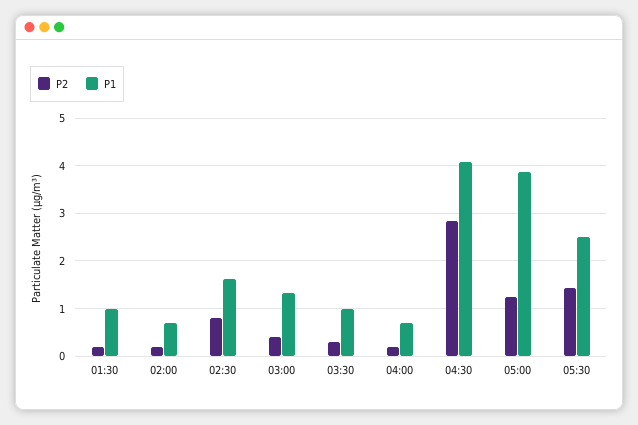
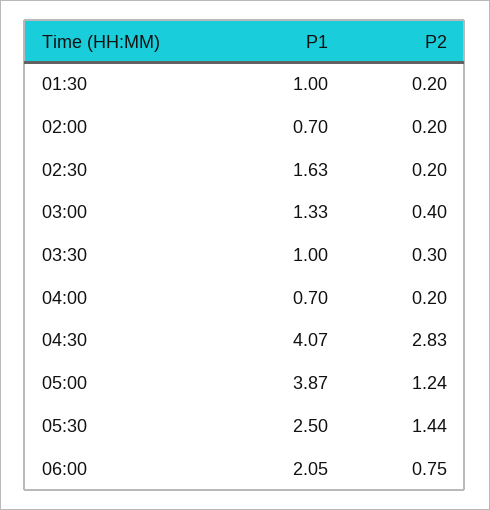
P2, 02:30: 0.8 -> 0.2
P1, 06:00: none -> 2.05
P2, 06:00: none -> 0.75

